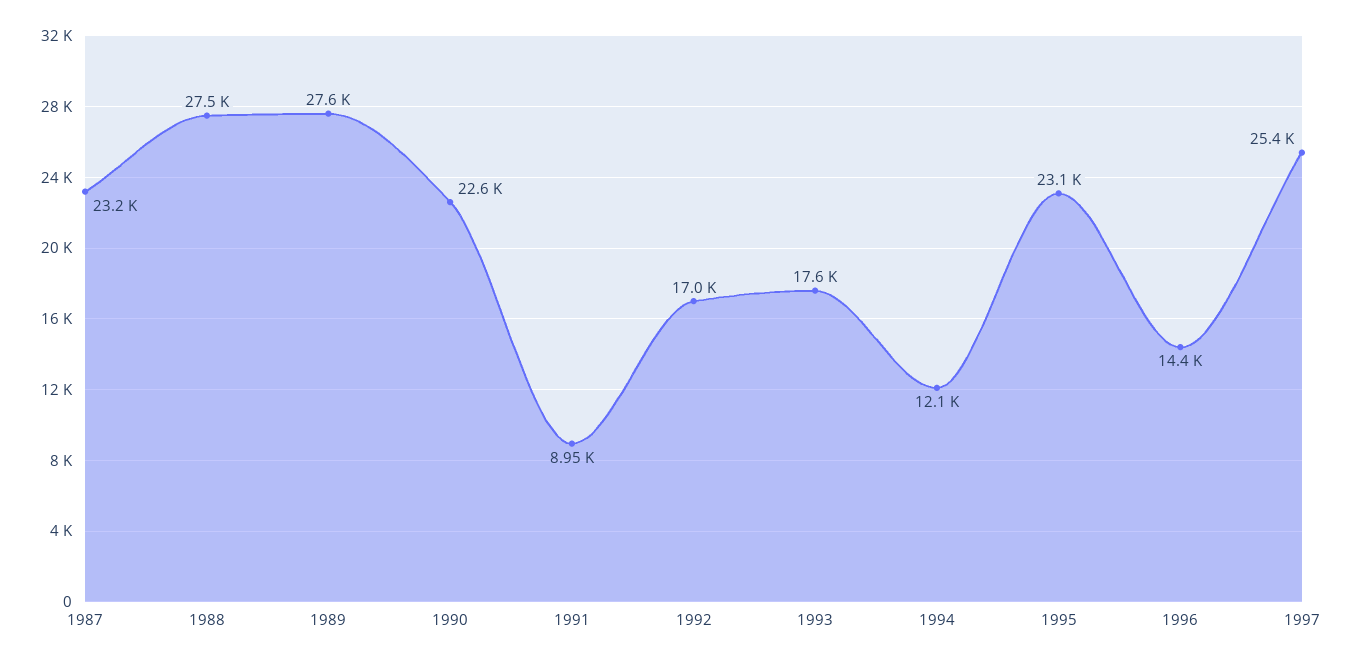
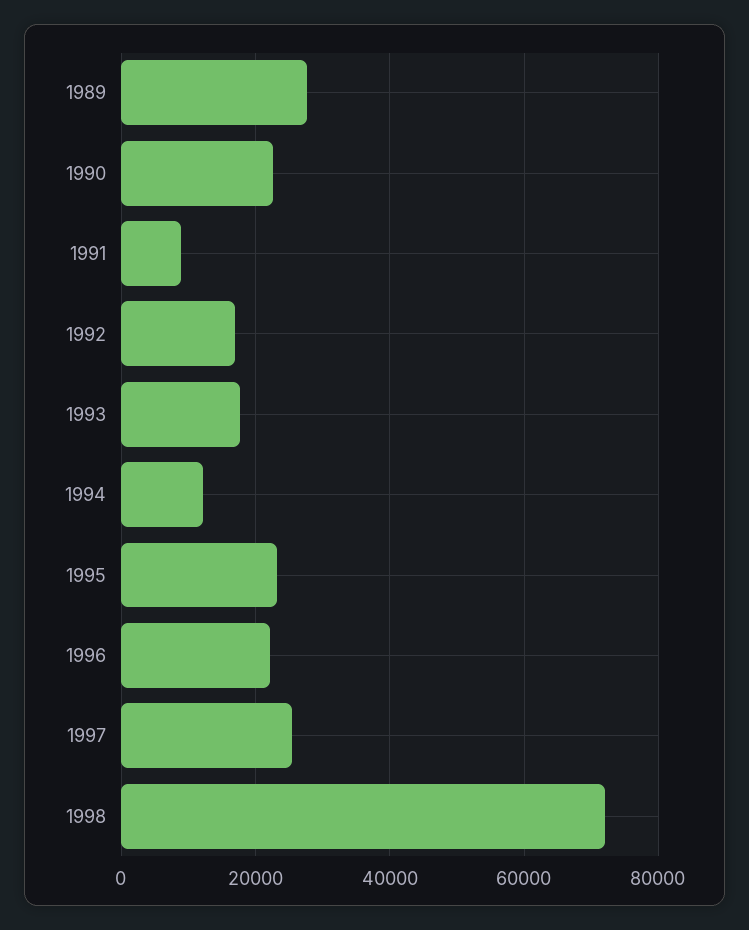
1987: 23200 -> none
1988: 27500 -> none
1996: 14400 -> 22000
1998: none -> 72000

